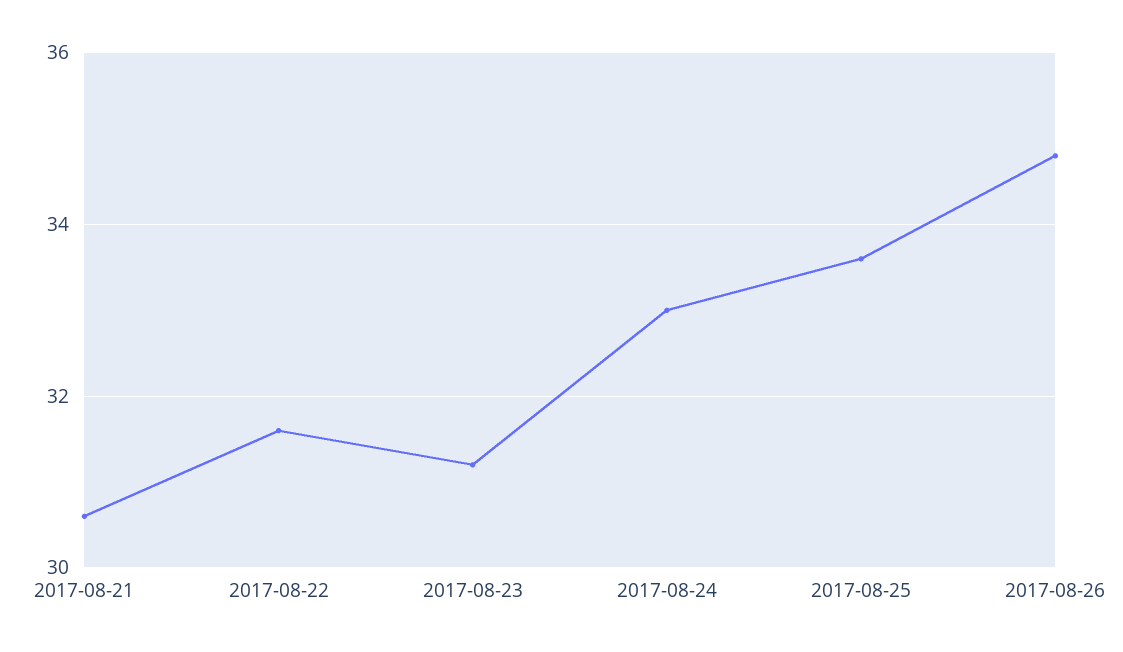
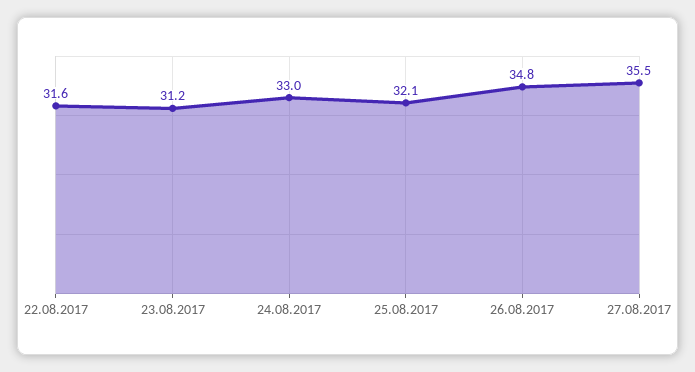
2017-08-21: 30.5 -> none
2017-08-25: 33.5 -> 32.1
27.08.2017: none -> 35.5

